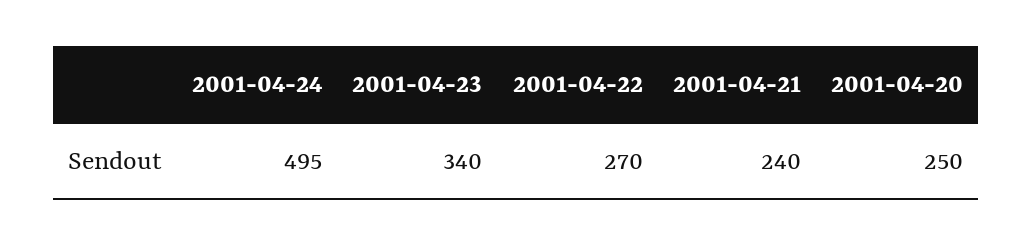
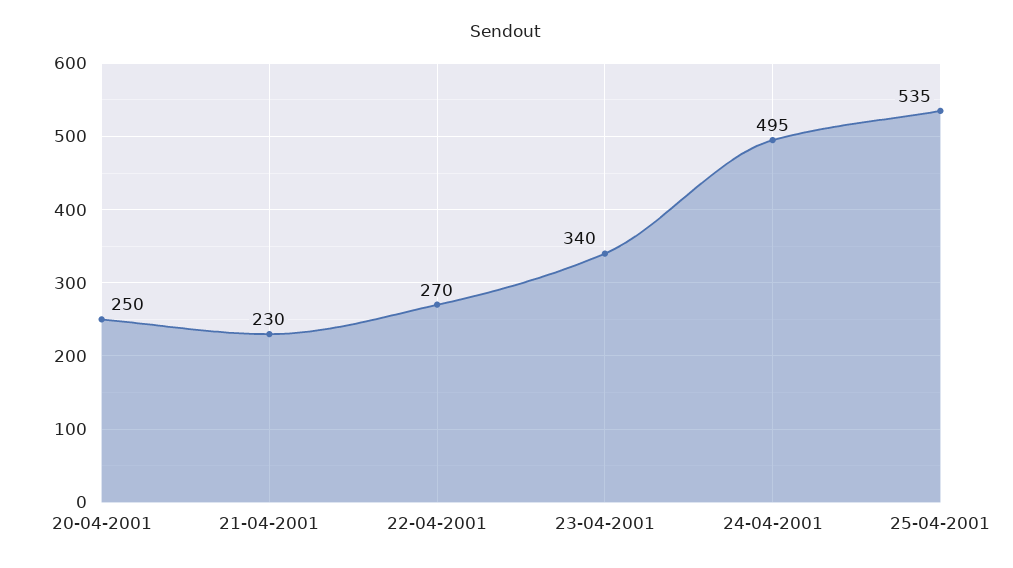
2001-04-21: 240 -> 230
25-04-2001: none -> 535

